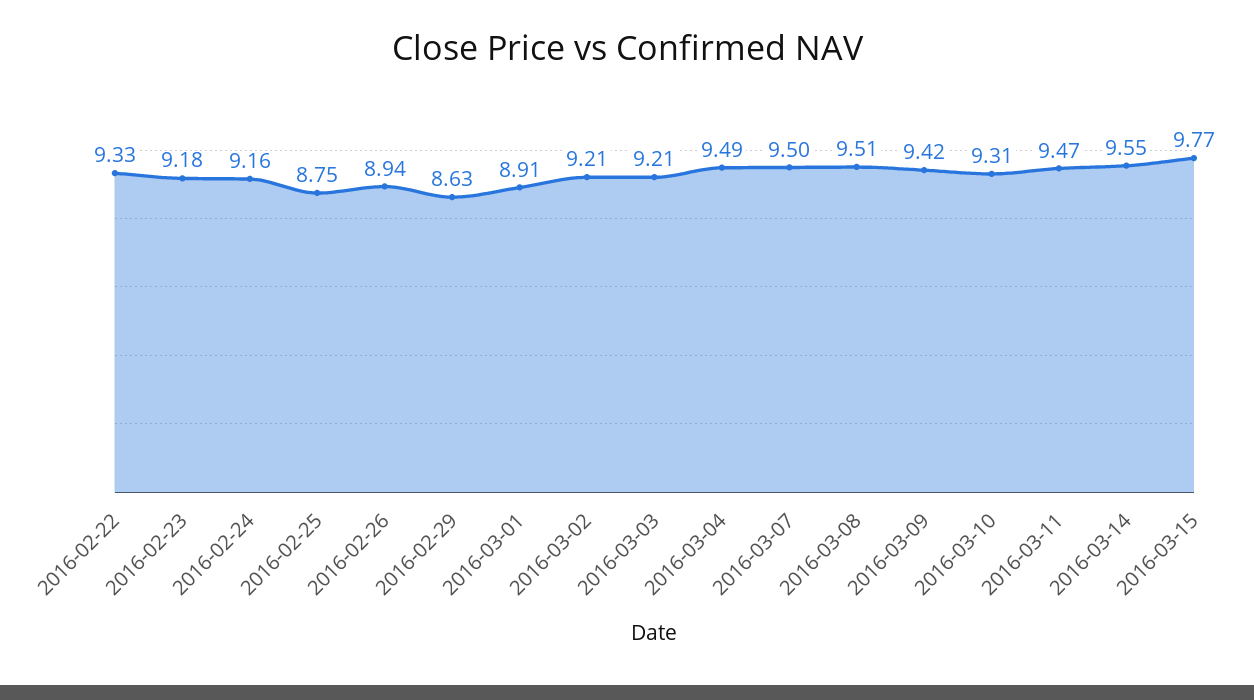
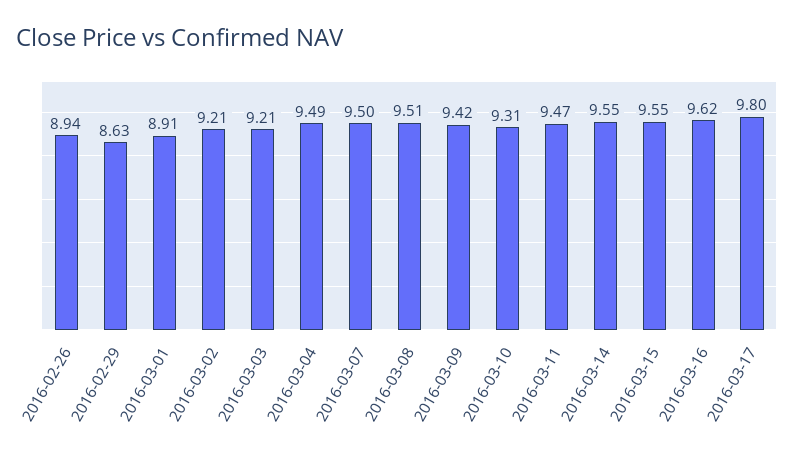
2016-02-22: 9.33 -> none
2016-02-23: 9.18 -> none
2016-02-24: 9.16 -> none
2016-02-25: 8.75 -> none
2016-03-15: 9.77 -> 9.55
2016-03-16: none -> 9.62
2016-03-17: none -> 9.8

